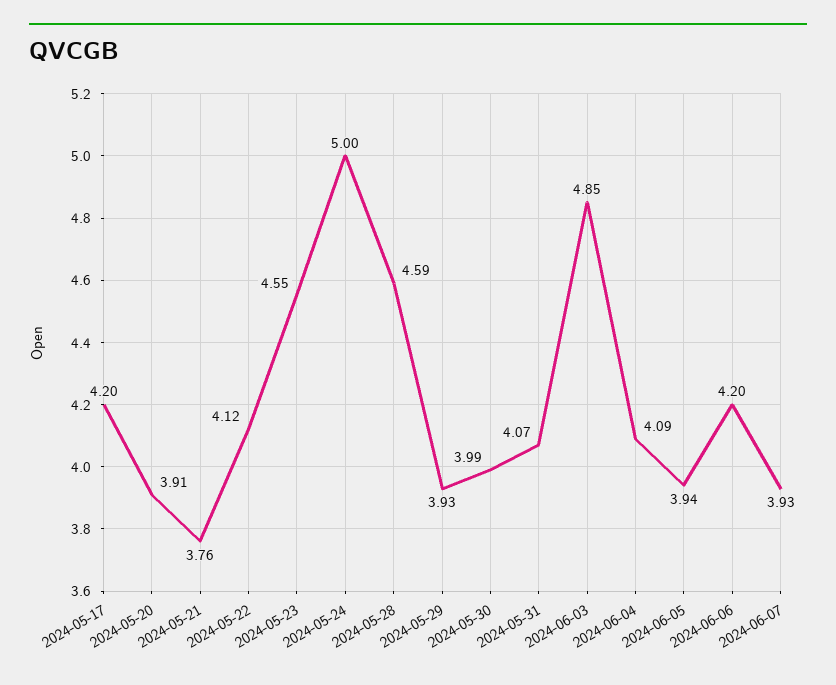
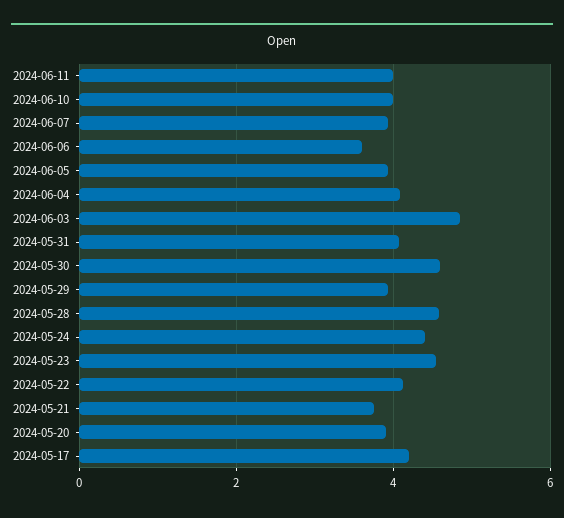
2024-05-24: 5 -> 4.4
2024-05-30: 3.99 -> 4.6
2024-06-06: 4.2 -> 3.6
2024-06-11: none -> 4
2024-06-10: none -> 4

